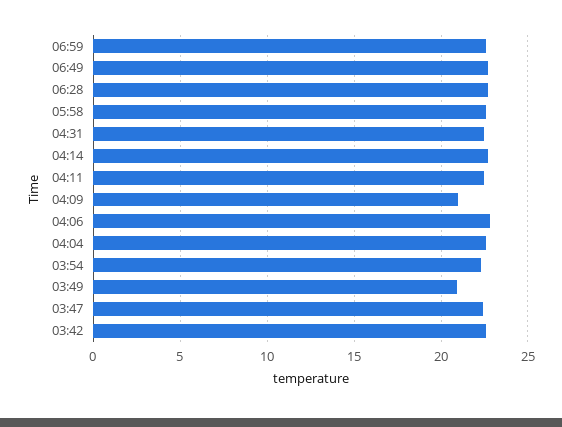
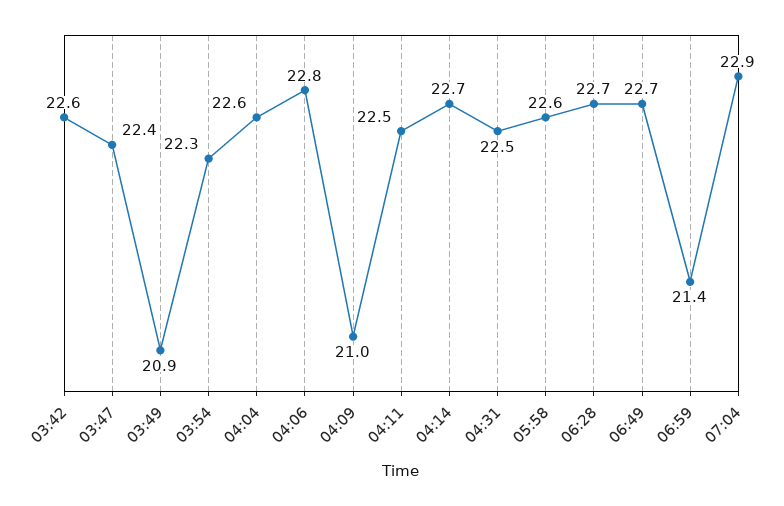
06:59: 22.5 -> 21.4
07:04: none -> 22.9

